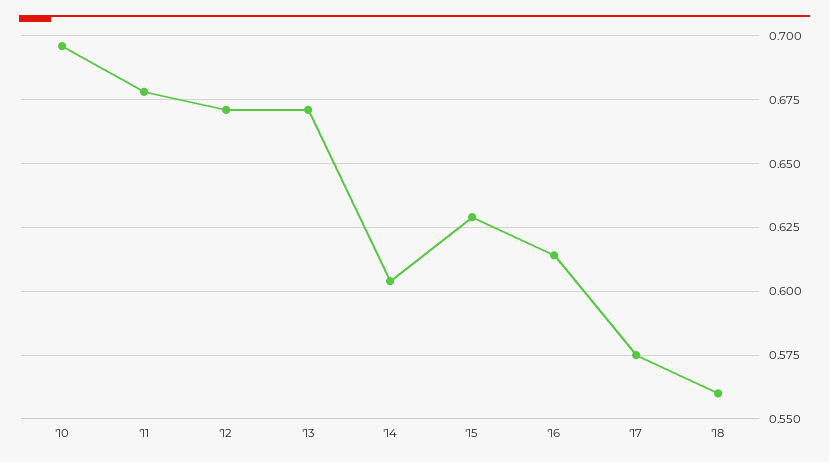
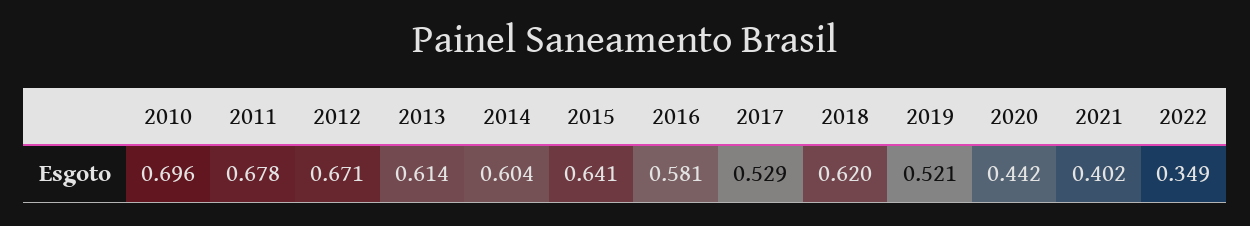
'13: 0.67 -> 0.614
'15: 0.63 -> 0.641
'16: 0.615 -> 0.581
'17: 0.575 -> 0.529
'18: 0.56 -> 0.62
2019: none -> 0.521
2020: none -> 0.442
2021: none -> 0.402
2022: none -> 0.349

